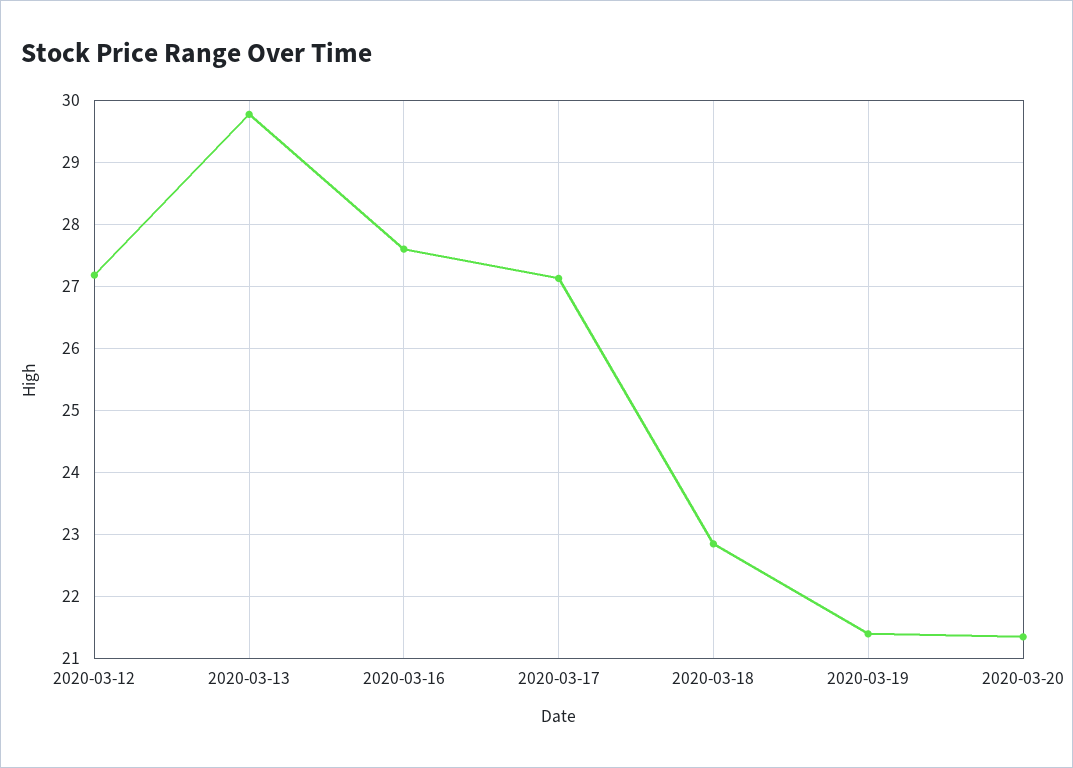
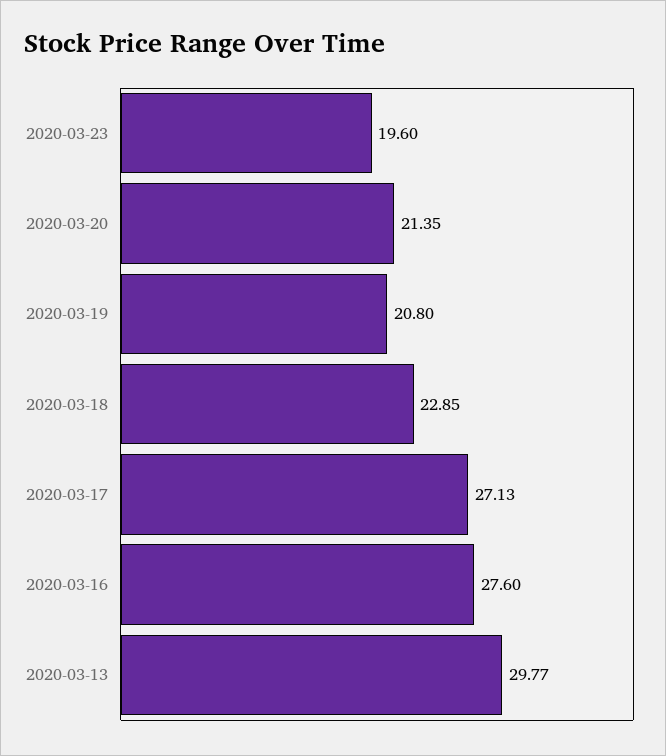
2020-03-12: 27.2 -> none
2020-03-19: 21.4 -> 20.8
2020-03-23: none -> 19.6

